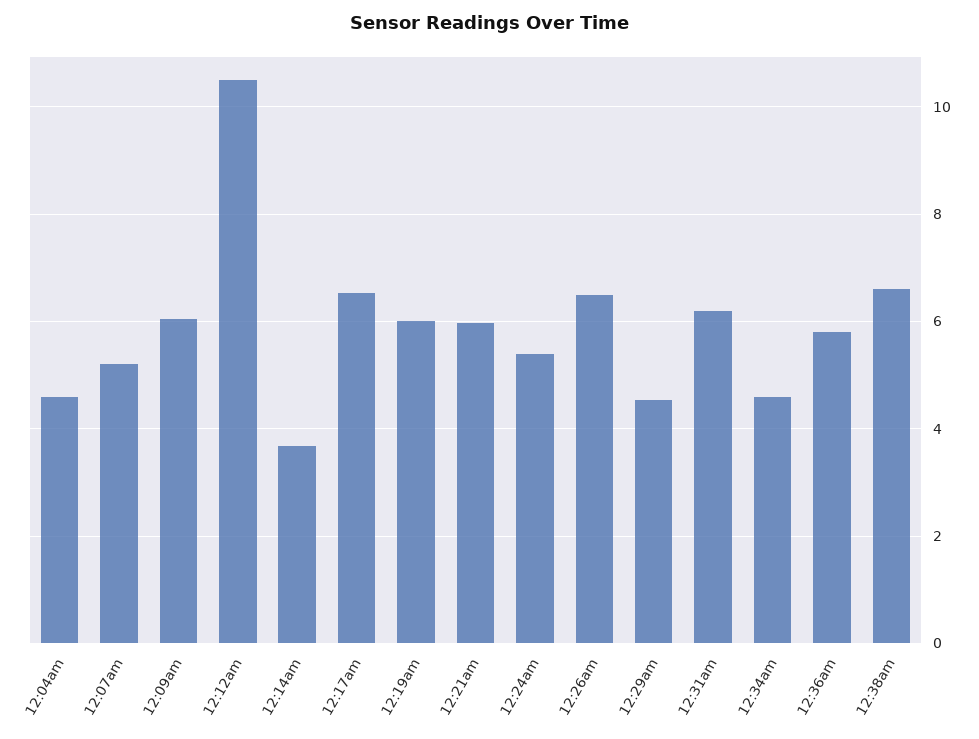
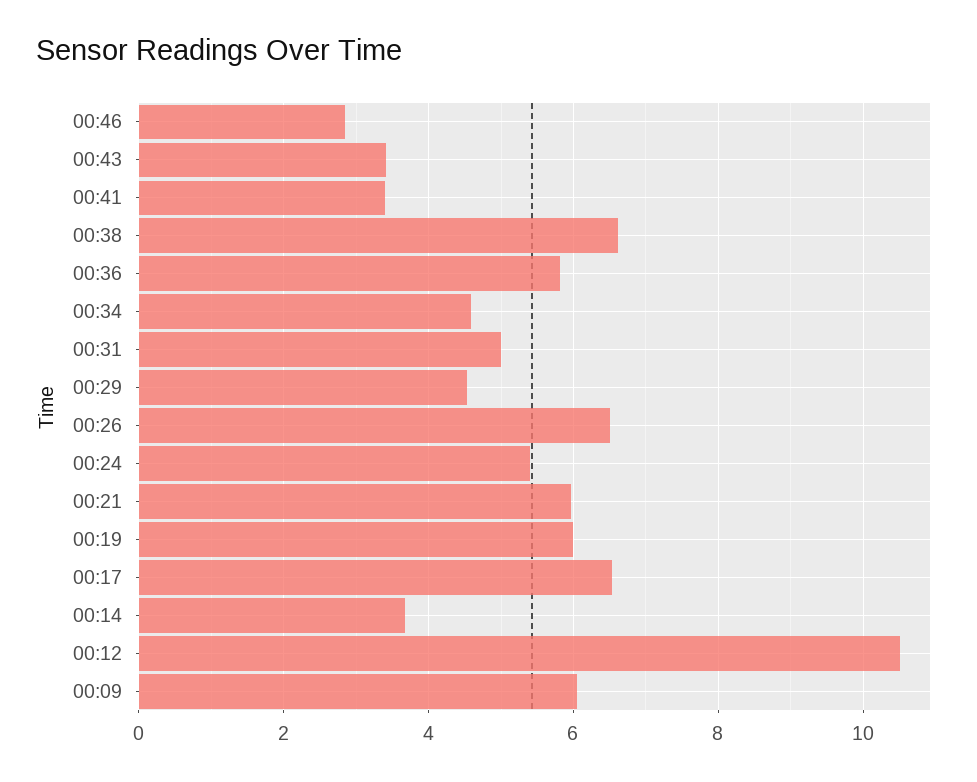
12:04am: 4.6 -> none
12:07am: 5.2 -> none
12:31am: 6.2 -> 5
00:46: none -> 2.8
00:43: none -> 3.4
00:41: none -> 3.4

